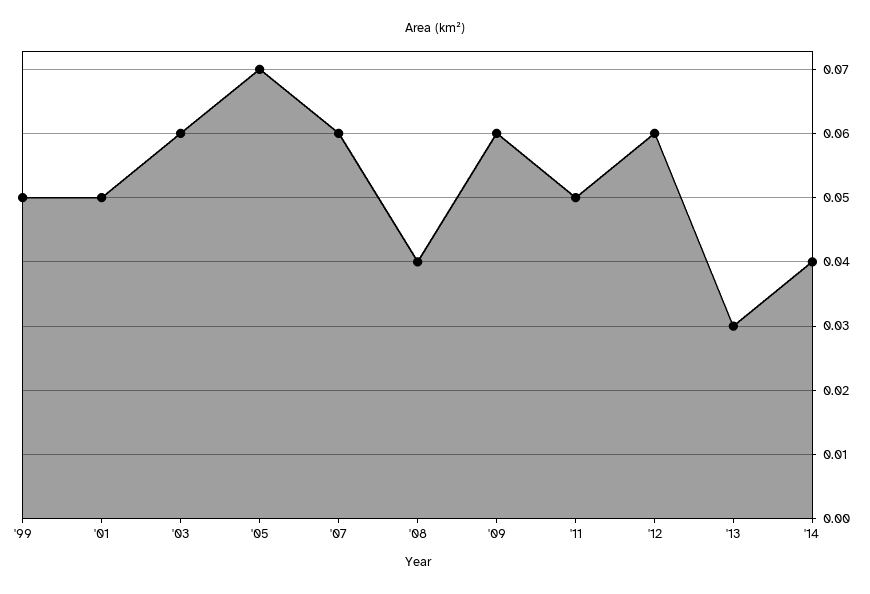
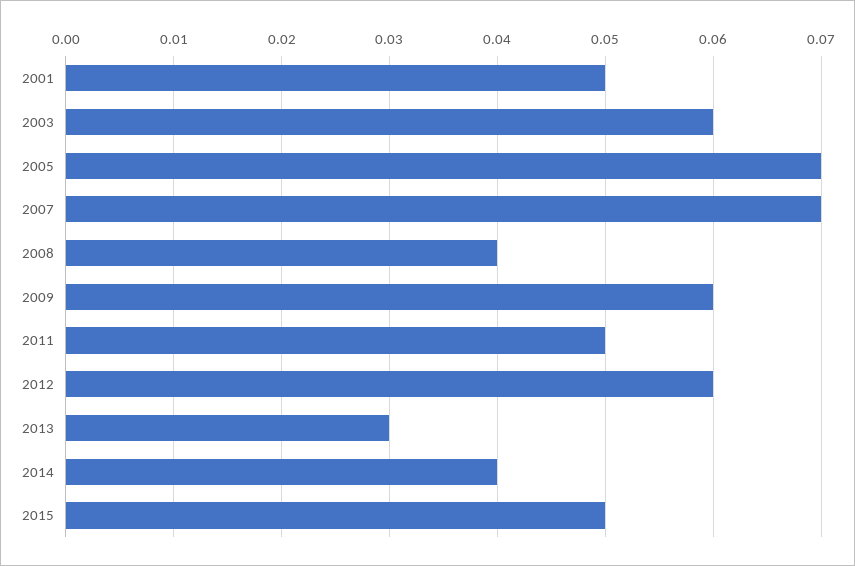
'99: 0.05 -> none
'07: 0.06 -> 0.07
2015: none -> 0.05

